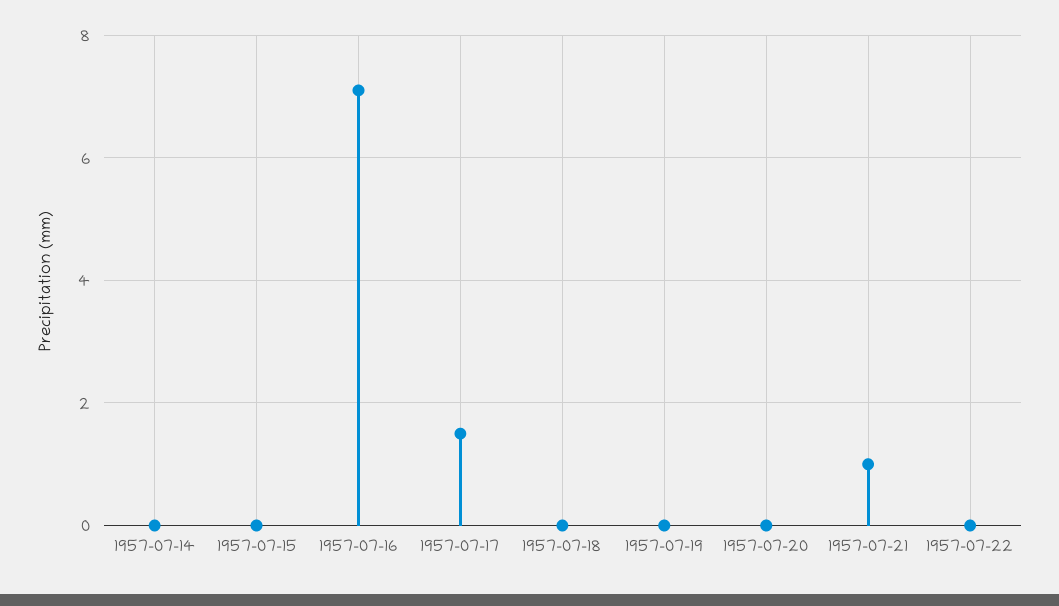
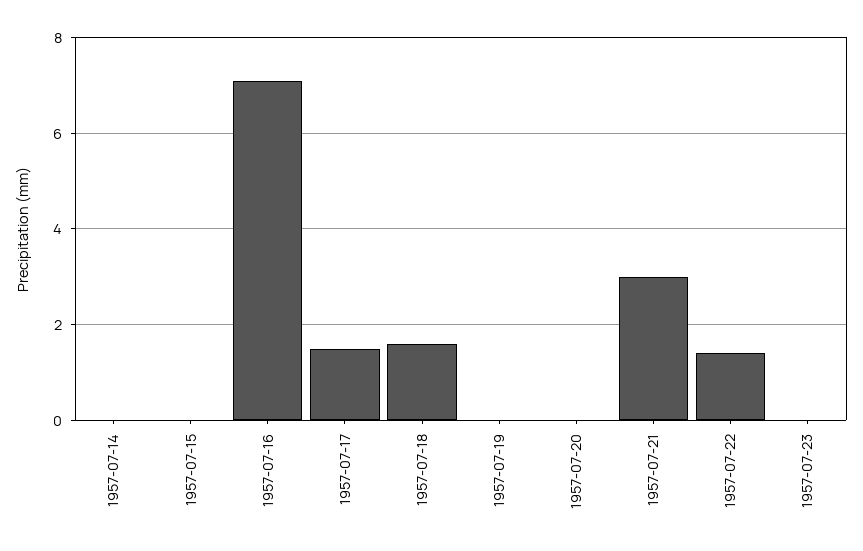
1957-07-18: 0 -> 1.5
1957-07-21: 1 -> 3
1957-07-22: 0 -> 1.5
1957-07-23: none -> 0

